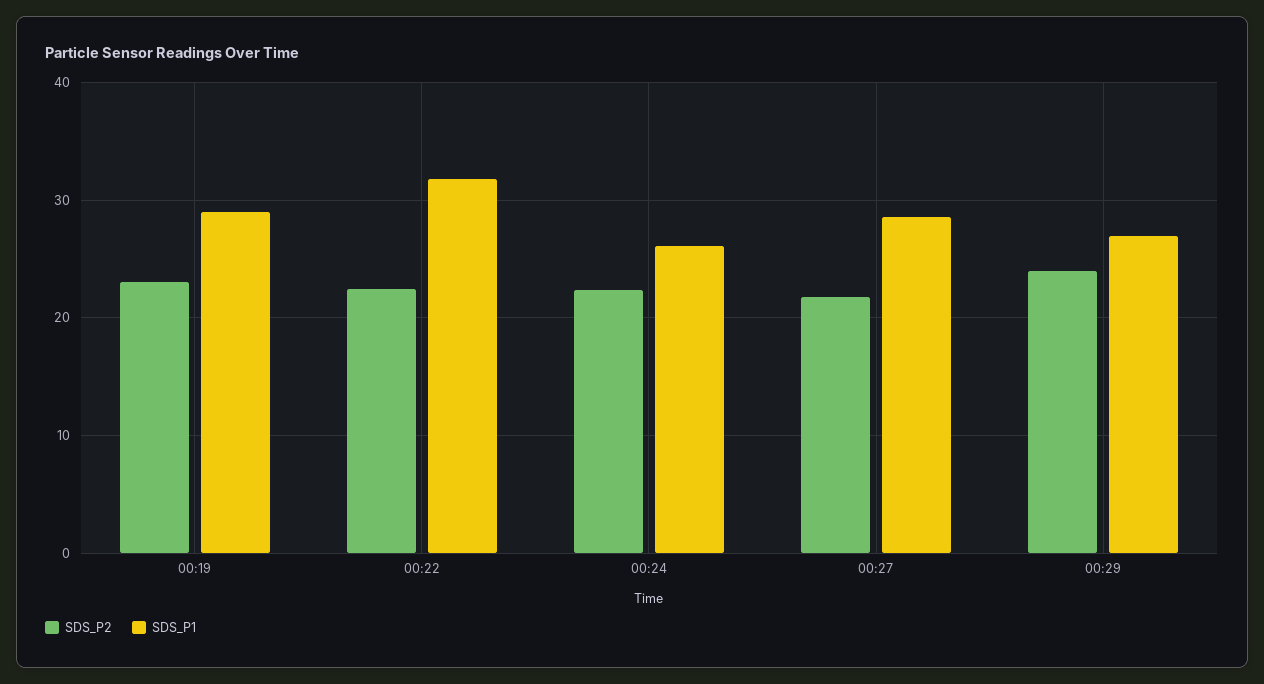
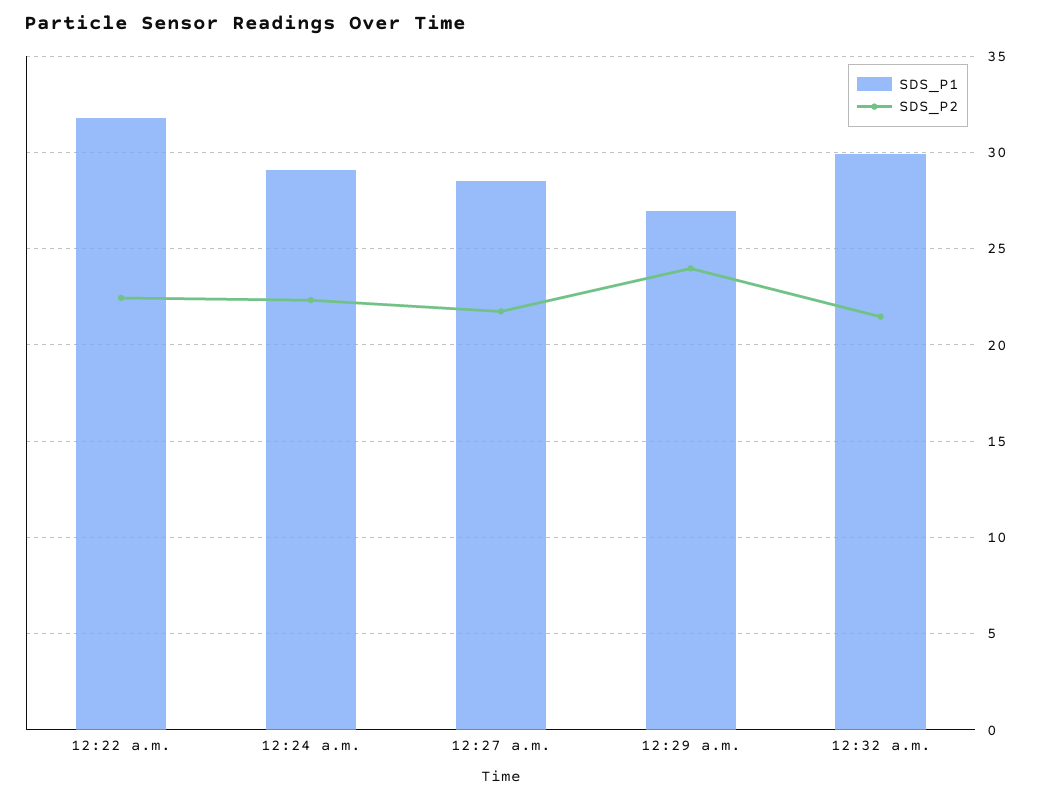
SDS_P2, 00:19: 23 -> none
SDS_P1, 00:19: 29 -> none
SDS_P1, 00:24: 26 -> 29
SDS_P1, 12:32 a.m.: none -> 30
SDS_P2, 12:32 a.m.: none -> 21.5

